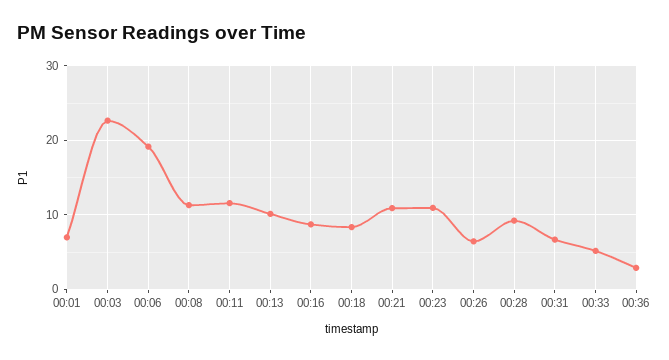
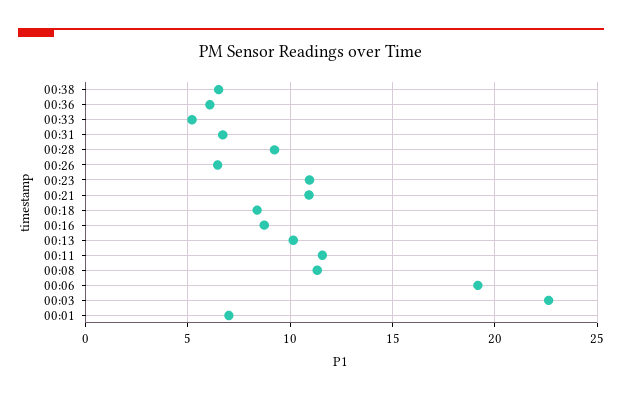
00:36: 3 -> 6
00:38: none -> 6.5

